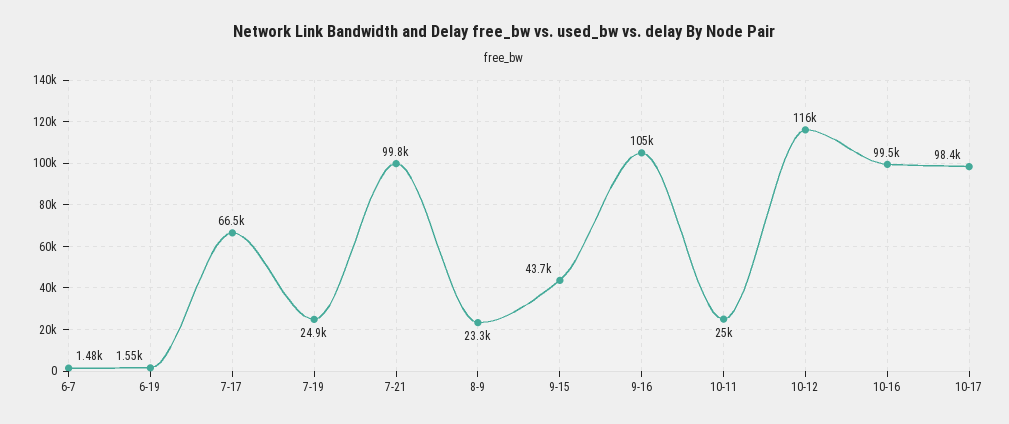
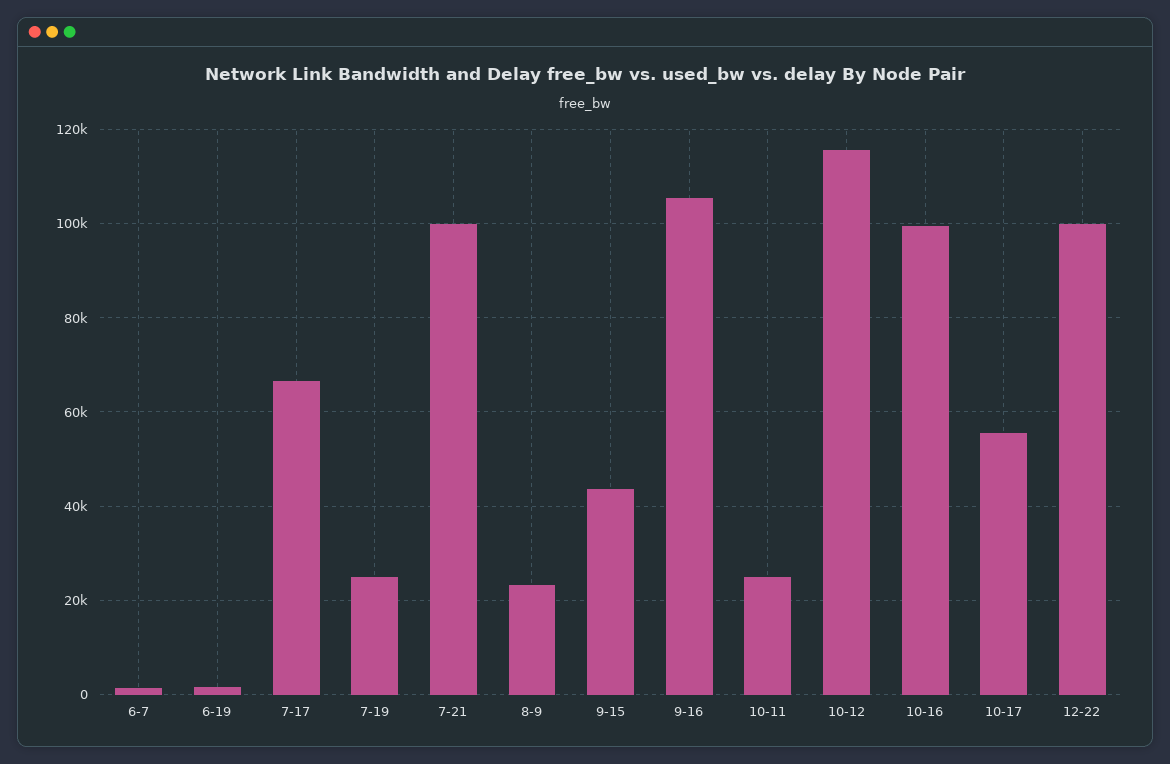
10-17: 98400 -> 56000
12-22: none -> 100000

